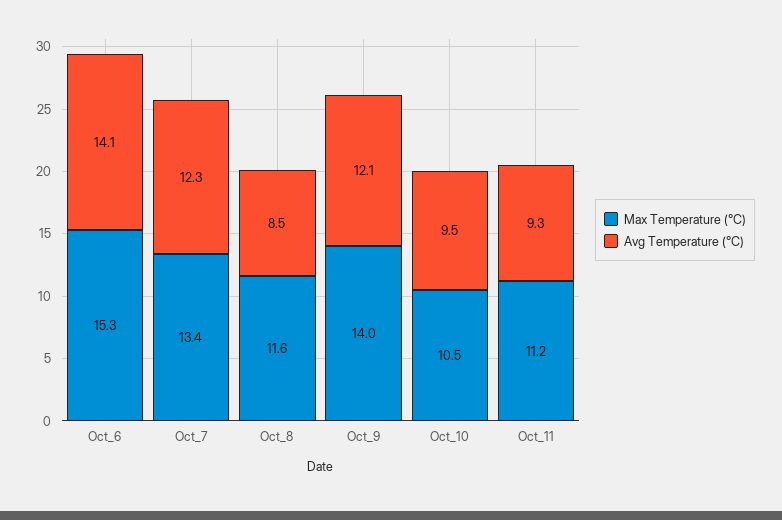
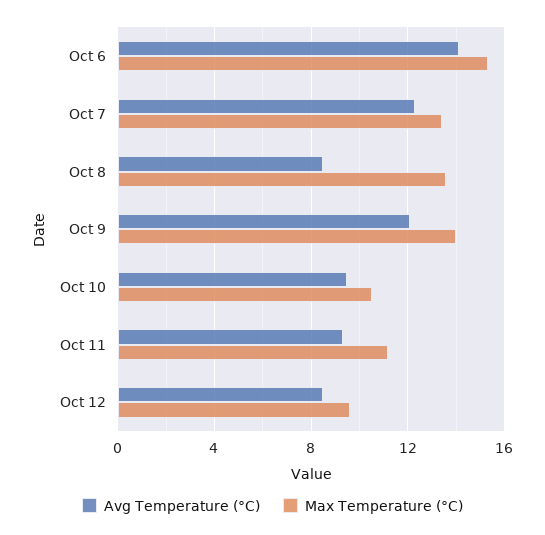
Max Temperature (°C), Oct_8: 11.6 -> 13.5
Avg Temperature (°C), Oct 12: none -> 8.5
Max Temperature (°C), Oct 12: none -> 9.5

